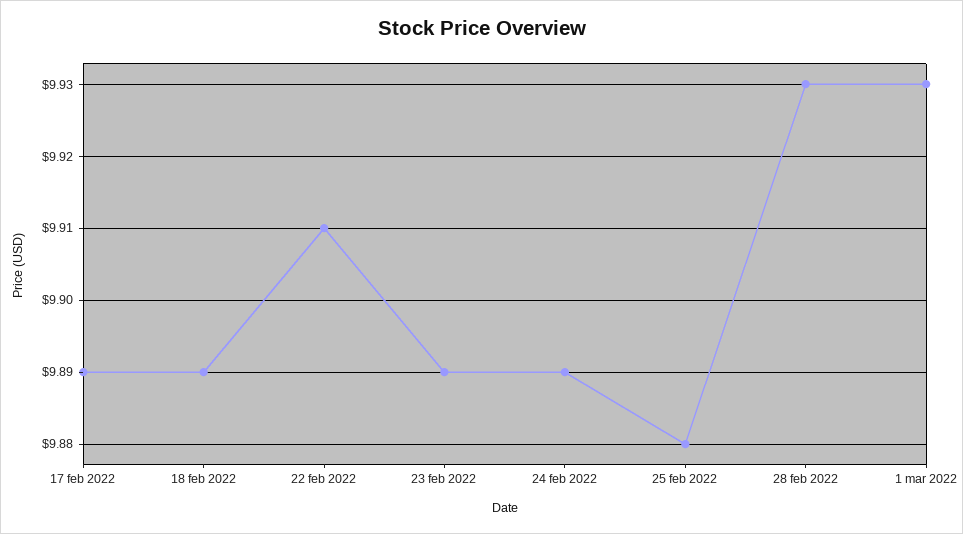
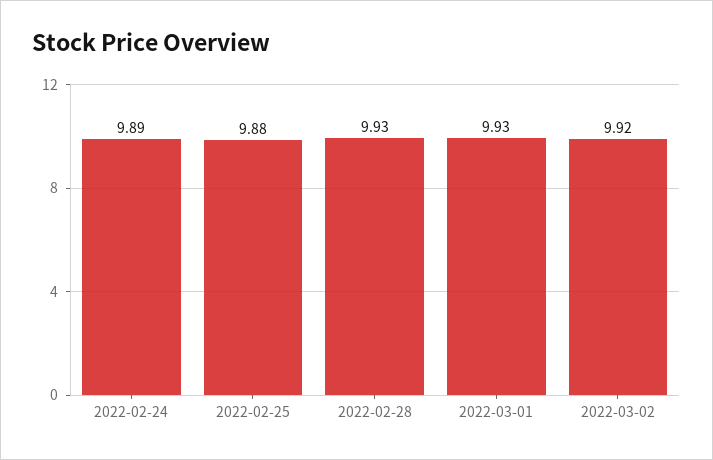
17 feb 2022: 9.89 -> none
18 feb 2022: 9.89 -> none
22 feb 2022: 9.91 -> none
23 feb 2022: 9.89 -> none
2022-03-02: none -> 9.92

